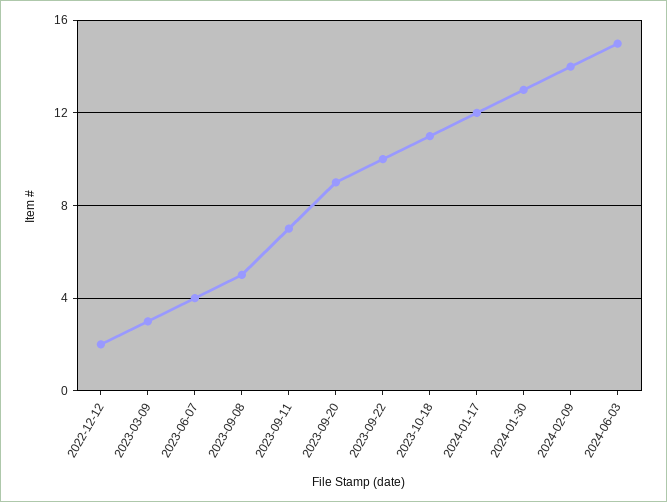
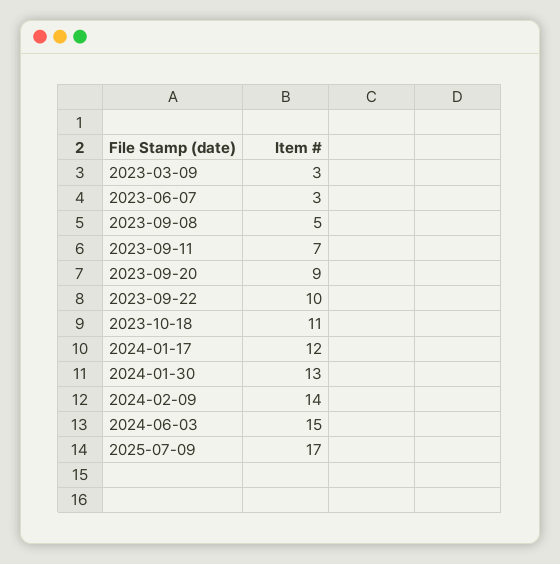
2022-12-12: 2 -> none
2023-06-07: 4 -> 3
2025-07-09: none -> 17

